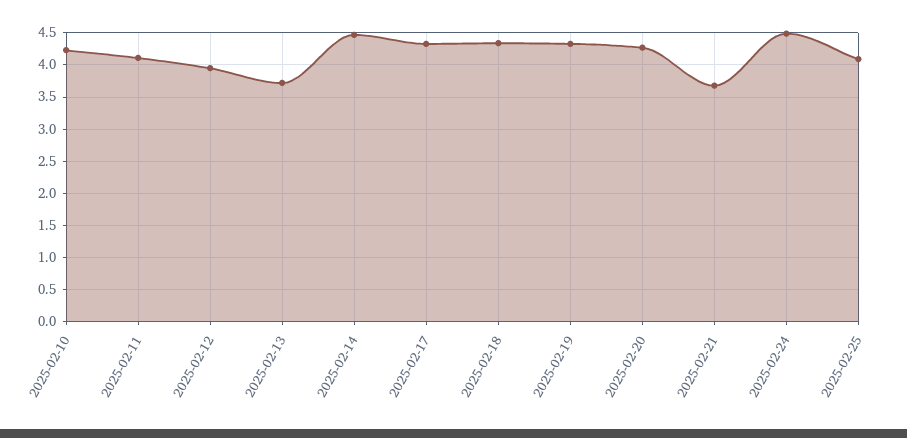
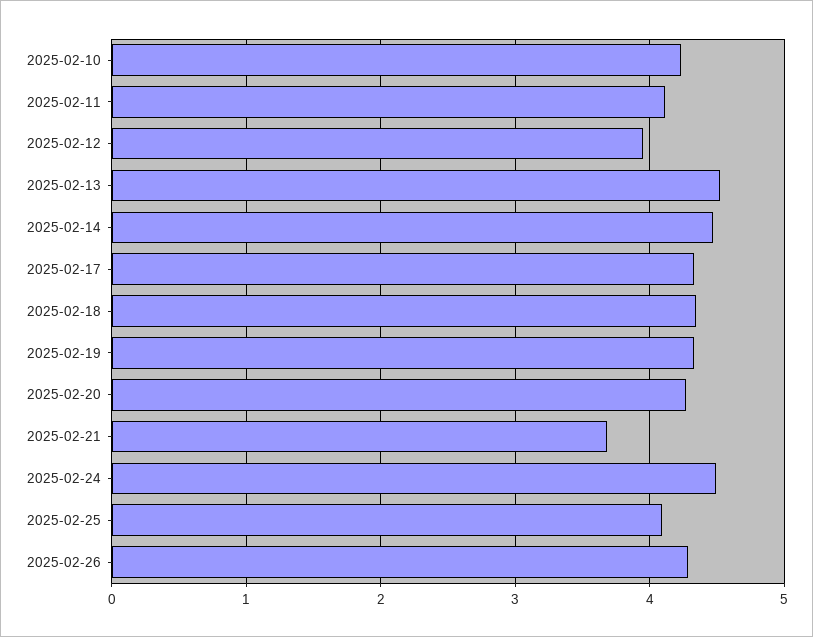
2025-02-13: 3.7 -> 4.5
2025-02-26: none -> 4.3

